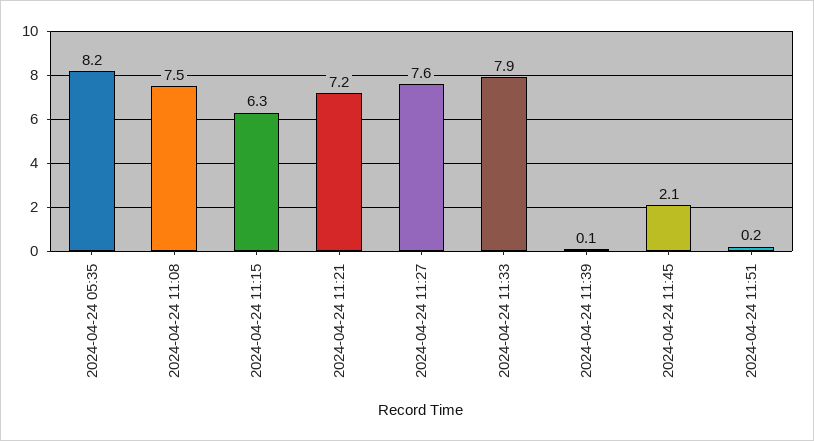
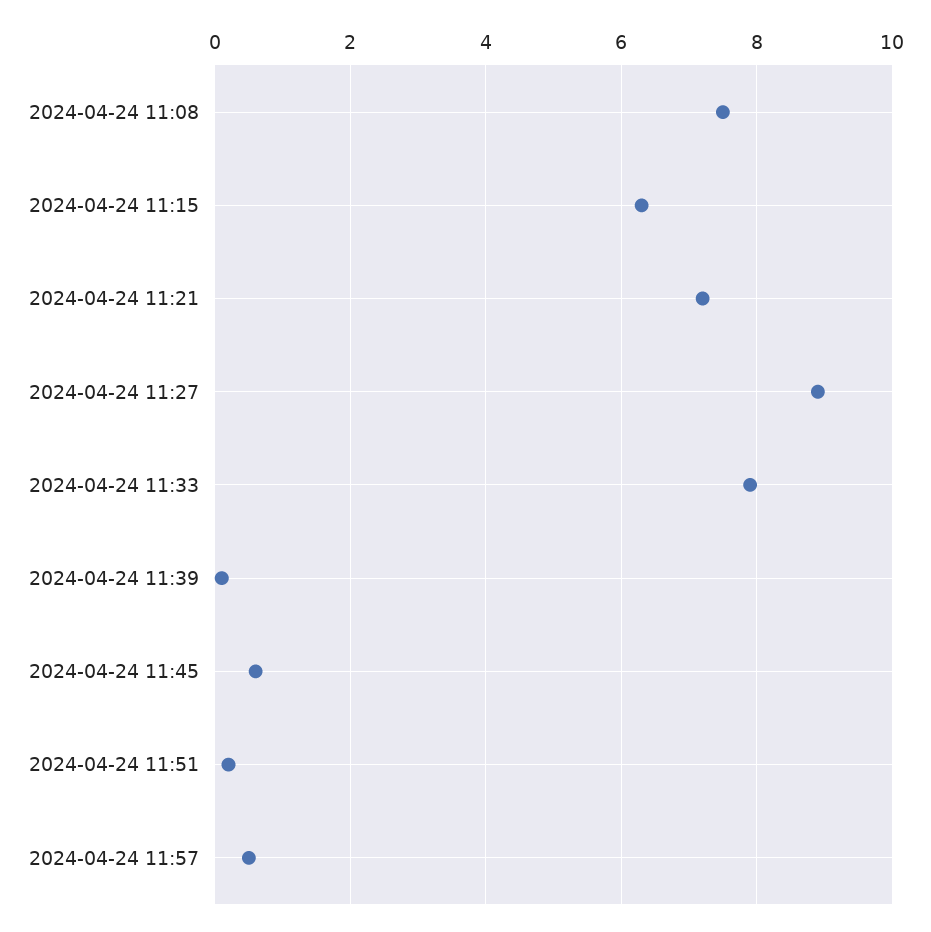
2024-04-24 05:35: 8.2 -> none
2024-04-24 11:27: 7.6 -> 9
2024-04-24 11:45: 2.1 -> 0.5
2024-04-24 11:57: none -> 0.5

